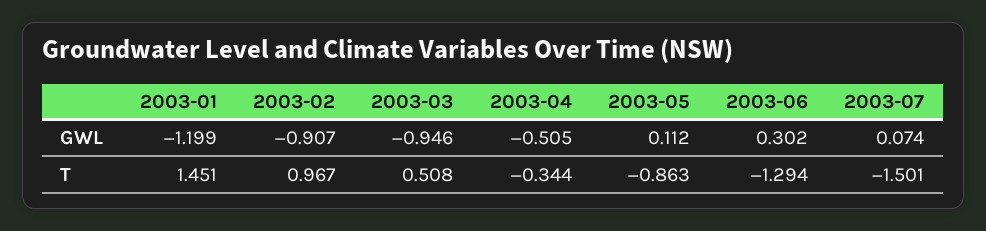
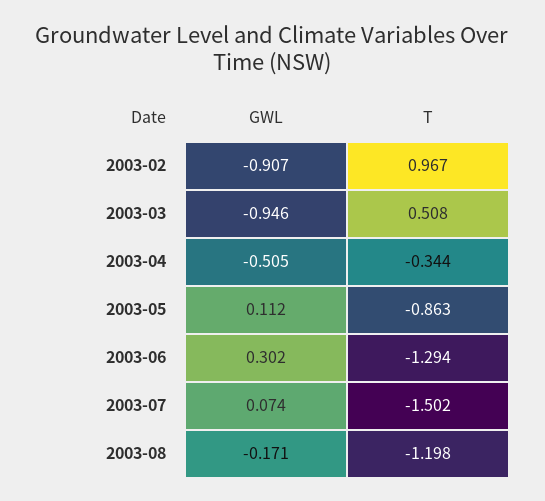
2003-01, GWL: -1.199 -> none
2003-01, T: 1.451 -> none
2003-07, T: -1.501 -> -1.502
2003-08, GWL: none -> -0.171
2003-08, T: none -> -1.198

